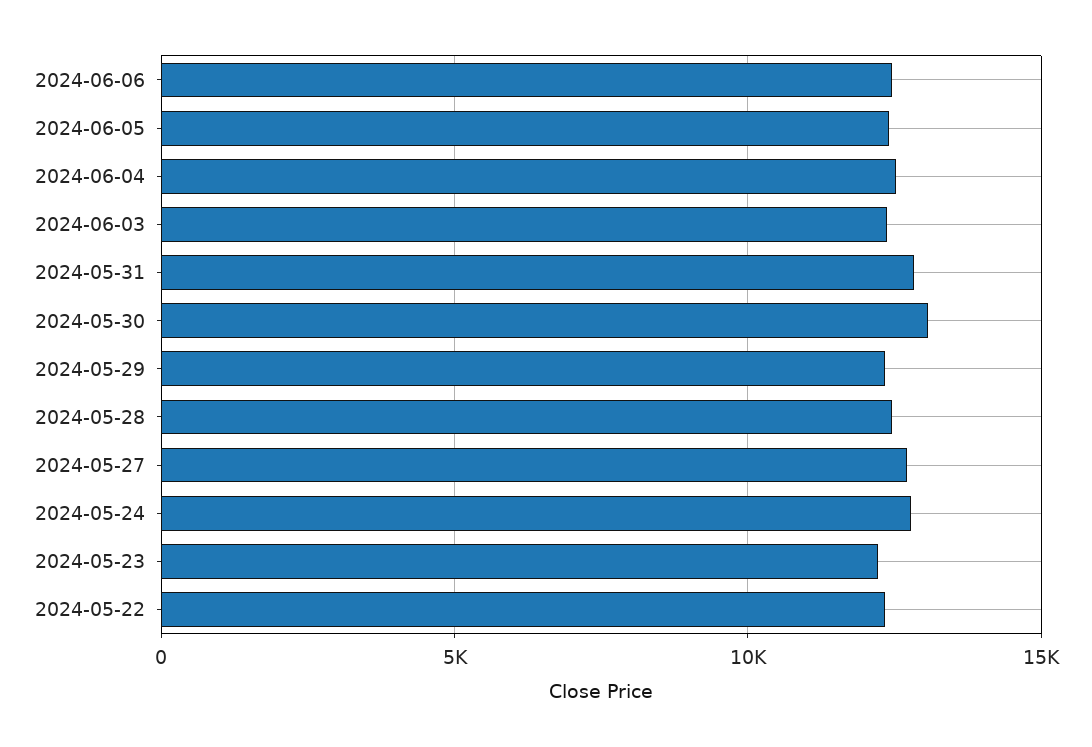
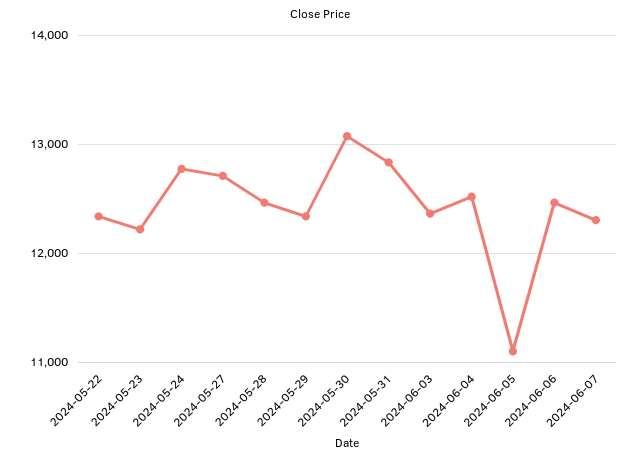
2024-06-05: 12500 -> 11100
2024-06-07: none -> 12300

